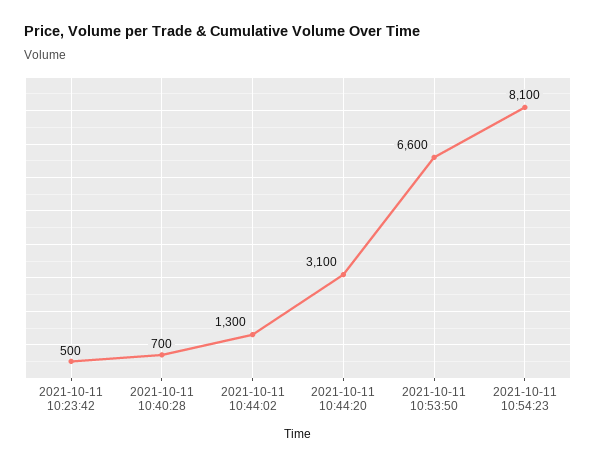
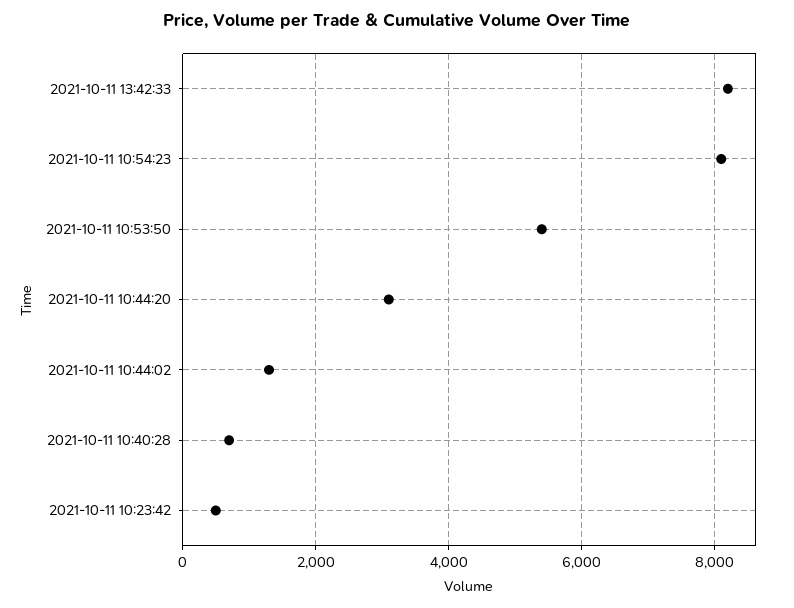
2021-10-11 10:53:50: 6600 -> 5400
2021-10-11 13:42:33: none -> 8200

